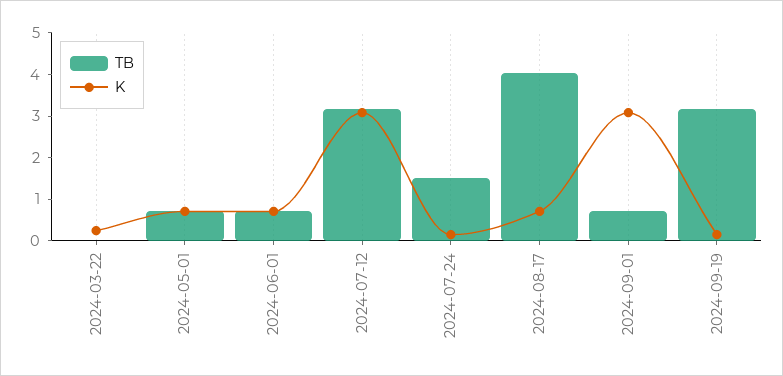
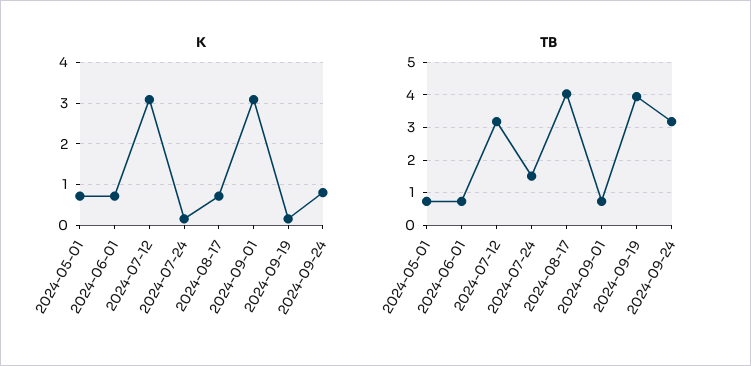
TB, 2024-03-22: 0 -> none
K, 2024-03-22: 0.2 -> none
TB, 2024-09-19: 3.2 -> 4
K, 2024-09-24: none -> 0.8
TB, 2024-09-24: none -> 3.2

